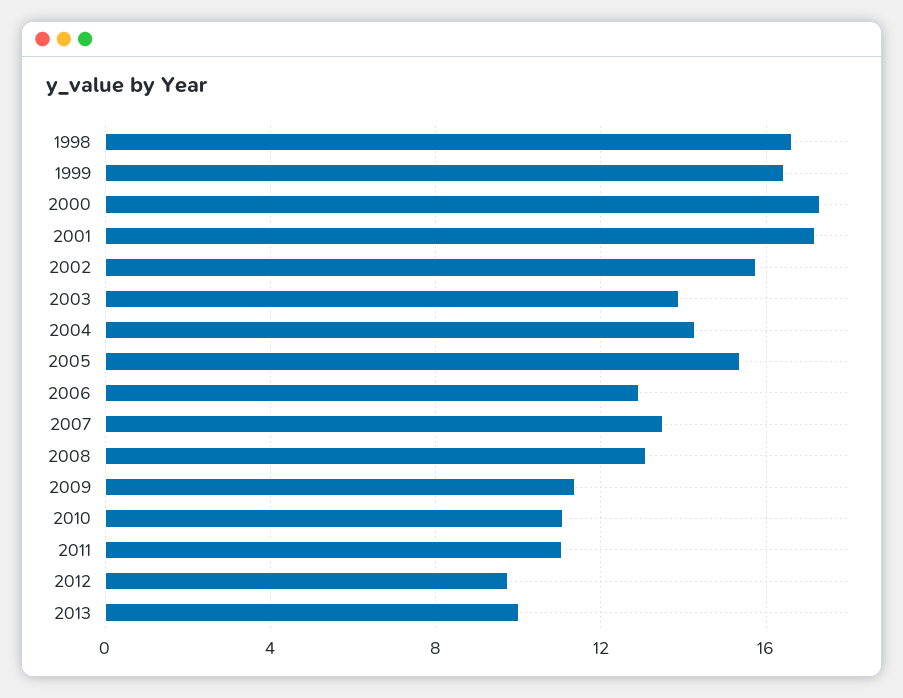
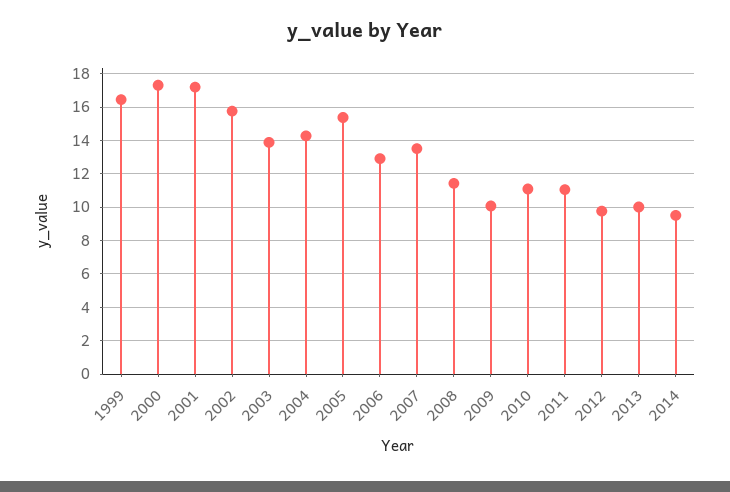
1998: 16.5 -> none
2008: 13 -> 11.5
2009: 11.5 -> 10
2014: none -> 9.5

